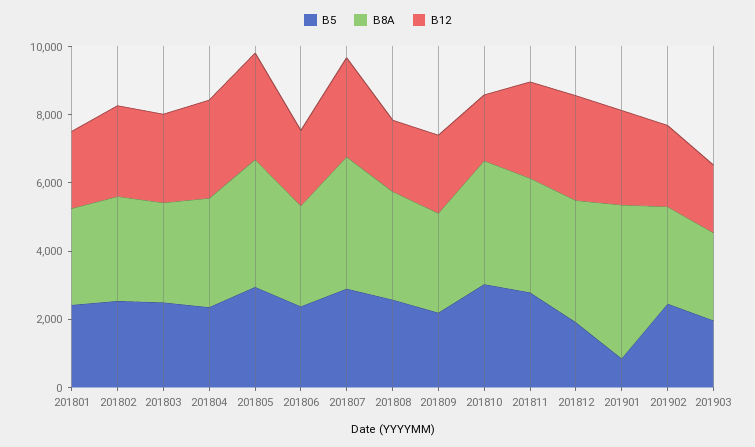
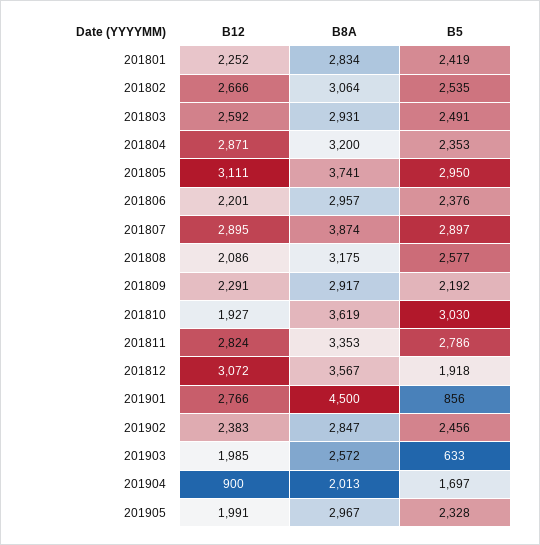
B5, 201903: 2000 -> 633
B12, 201904: none -> 900
B8A, 201904: none -> 2013
B5, 201904: none -> 1697
B12, 201905: none -> 1991
B8A, 201905: none -> 2967
B5, 201905: none -> 2328

